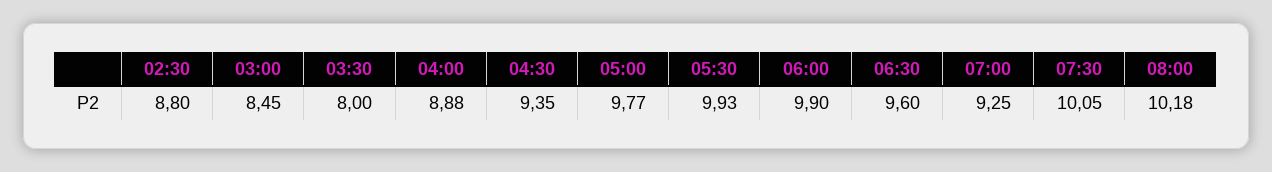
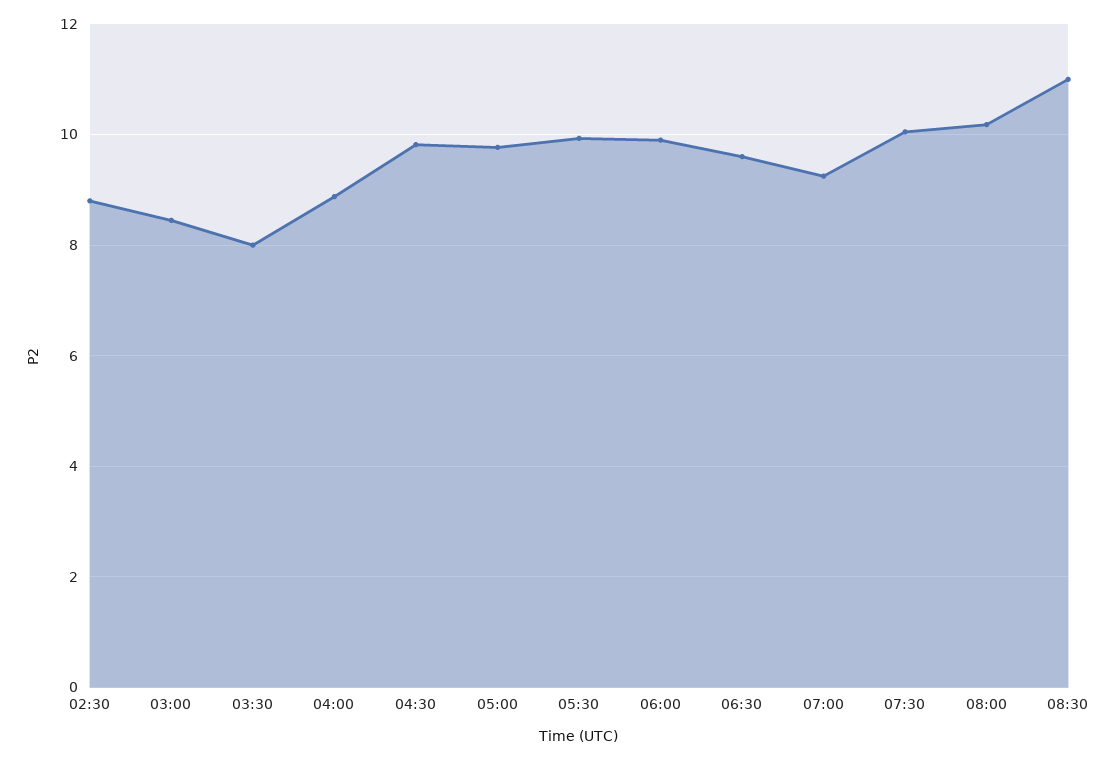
04:30: 9.35 -> 9.8
08:30: none -> 11

